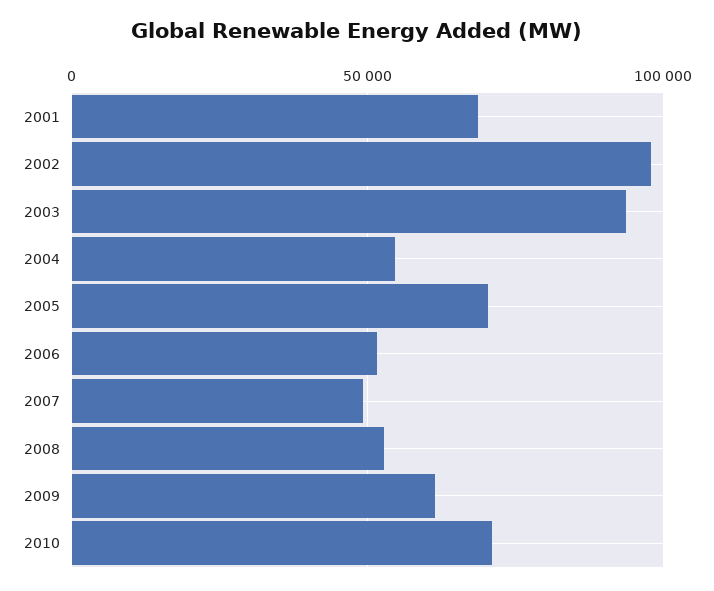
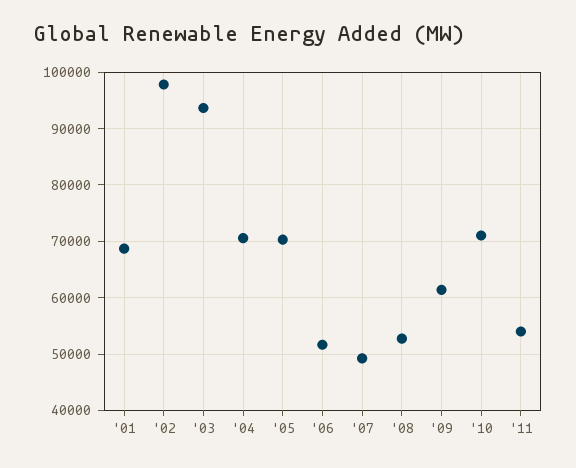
2004: 55000 -> 70000
'11: none -> 54000

